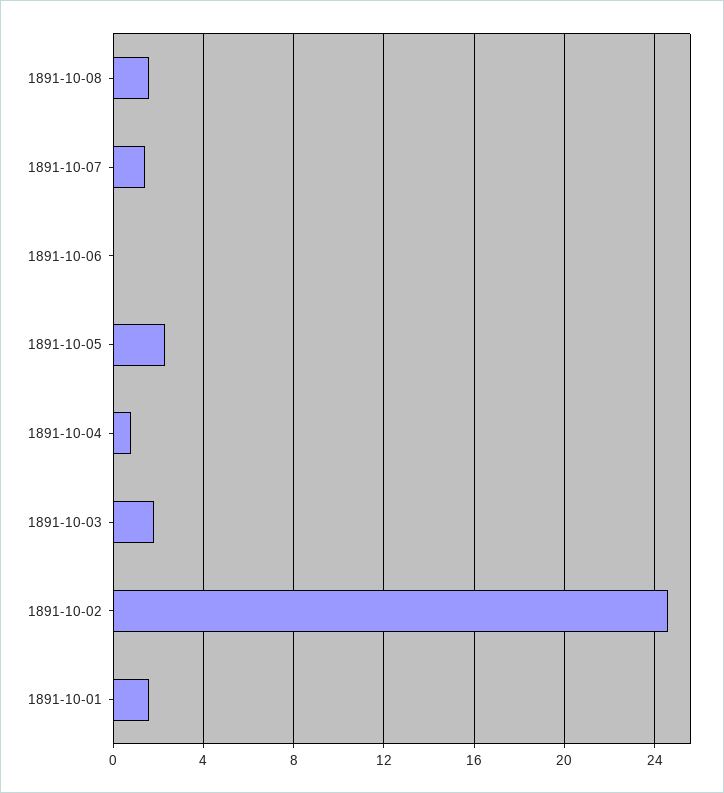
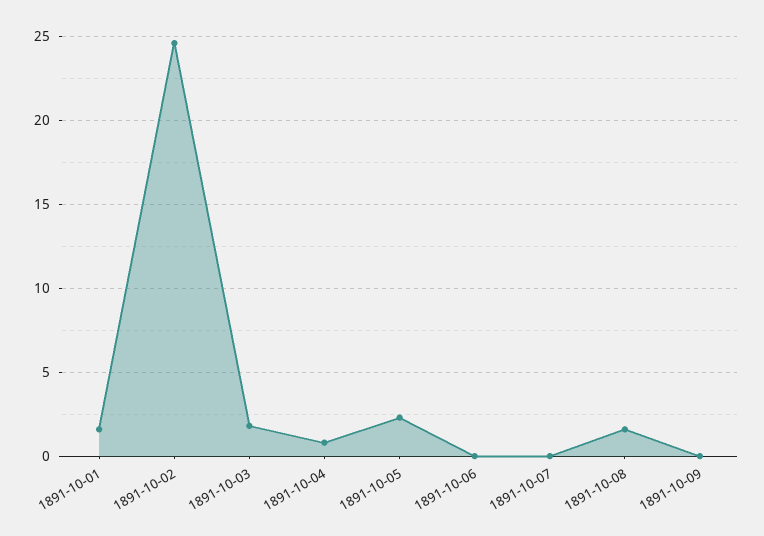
1891-10-07: 1.5 -> 0
1891-10-09: none -> 0

